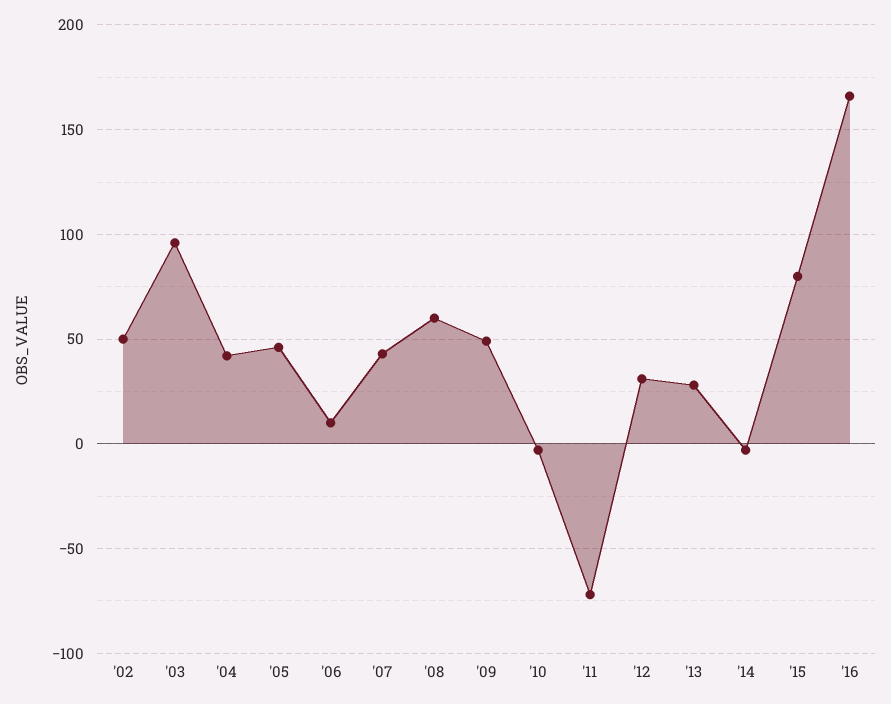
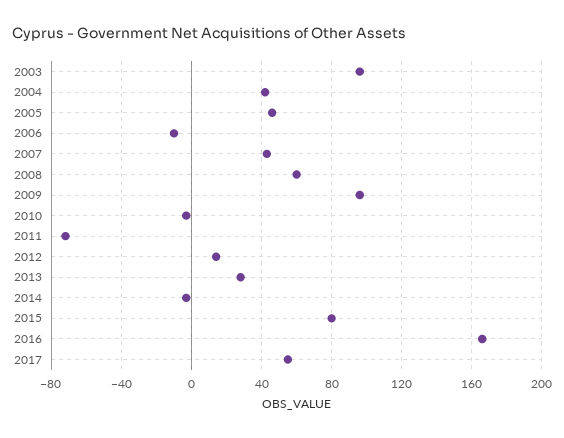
'02: 50 -> none
'06: 10 -> -10
'09: 50 -> 95
'12: 30 -> 15
2017: none -> 55

